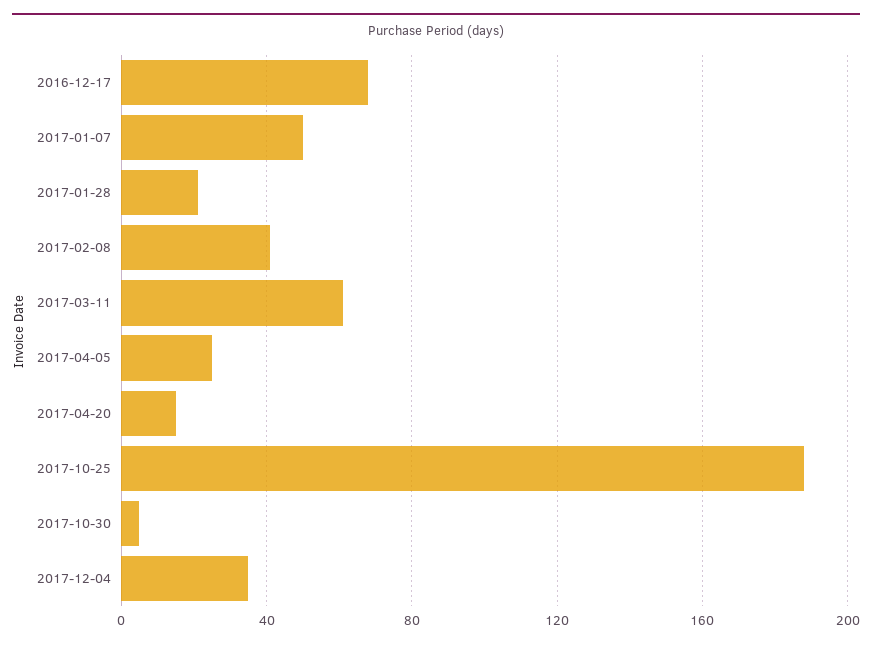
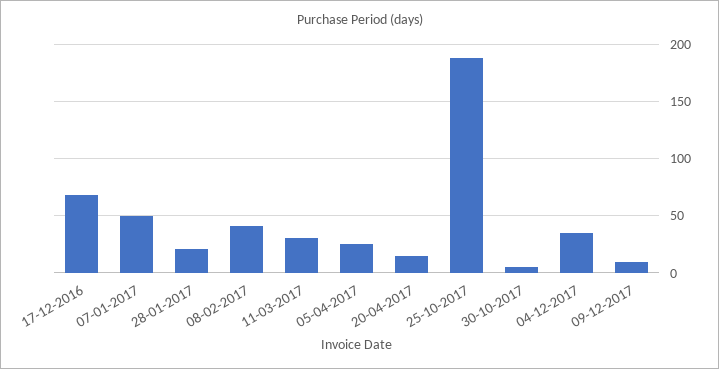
2017-03-11: 60 -> 30
09-12-2017: none -> 10

